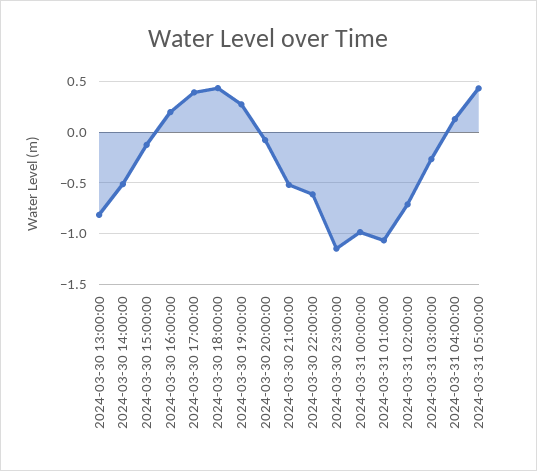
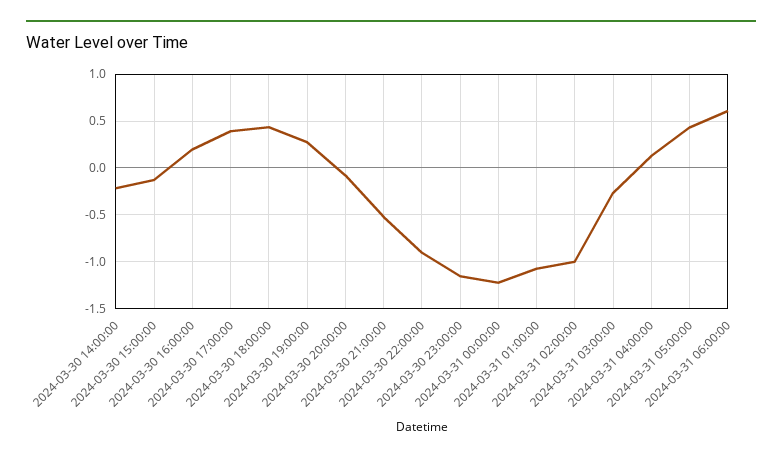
2024-03-30 13:00:00: -0.8 -> none
2024-03-30 14:00:00: -0.5 -> -0.2
2024-03-30 22:00:00: -0.6 -> -0.9
2024-03-31 00:00:00: -1 -> -1.2
2024-03-31 02:00:00: -0.7 -> -1
2024-03-31 06:00:00: none -> 0.6

